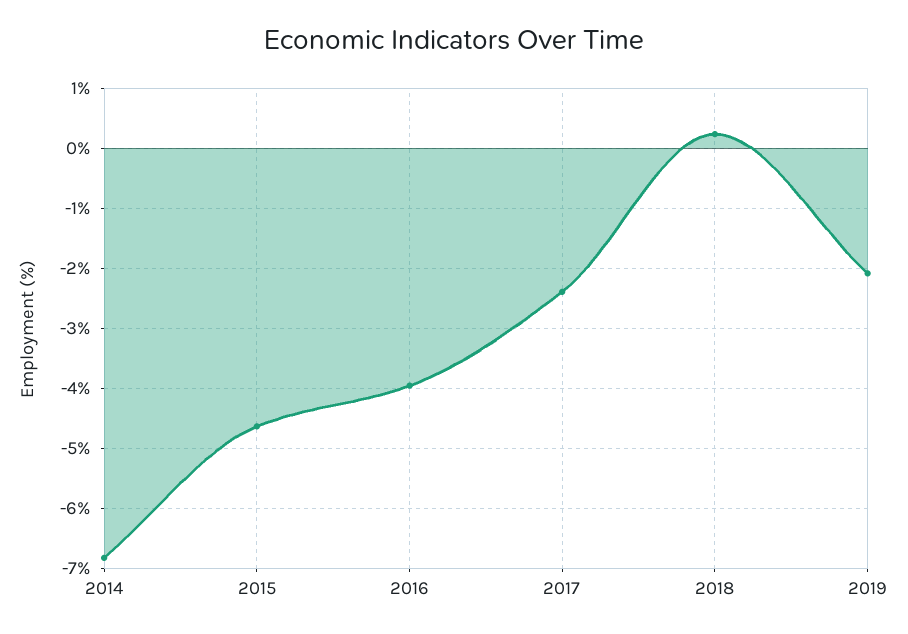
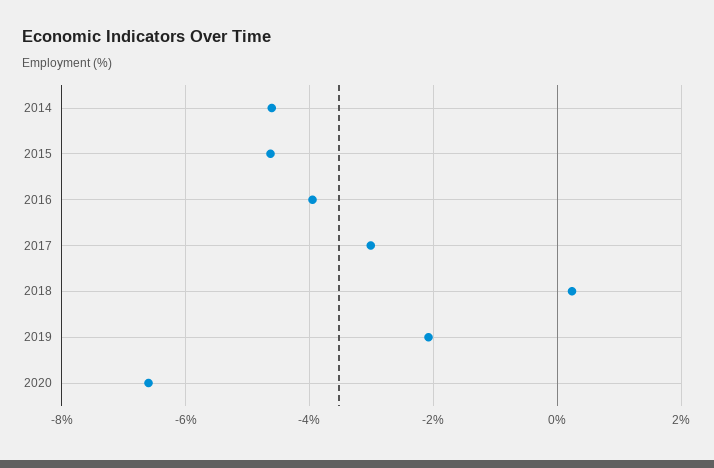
2014: -6.8 -> -4.6
2017: -2.4 -> -3
2020: none -> -6.6

